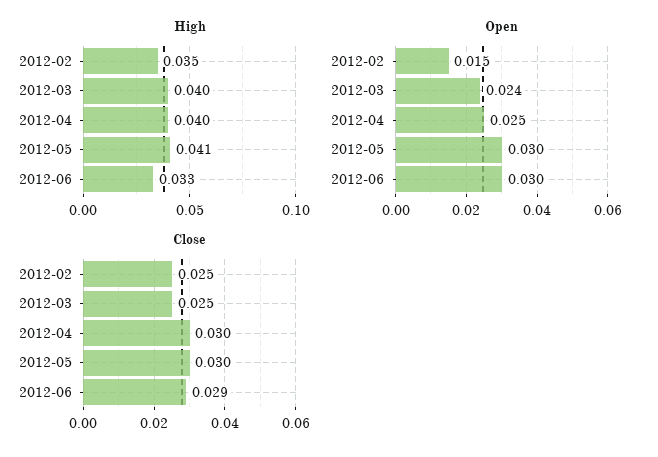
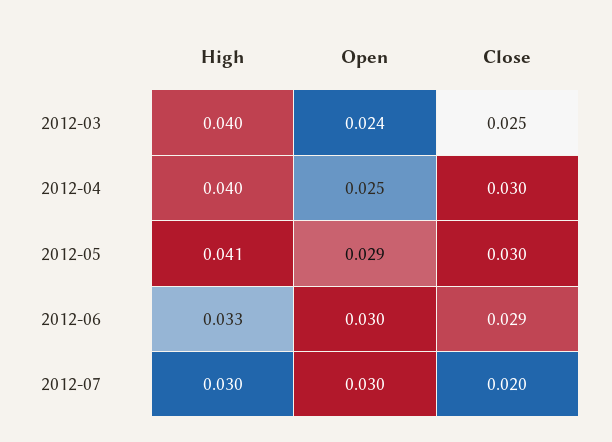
High, 2012-02: 0.035 -> none
Open, 2012-02: 0.015 -> none
Open, 2012-05: 0.03 -> 0.029
Close, 2012-02: 0.025 -> none
High, 2012-07: none -> 0.03
Open, 2012-07: none -> 0.03
Close, 2012-07: none -> 0.02

